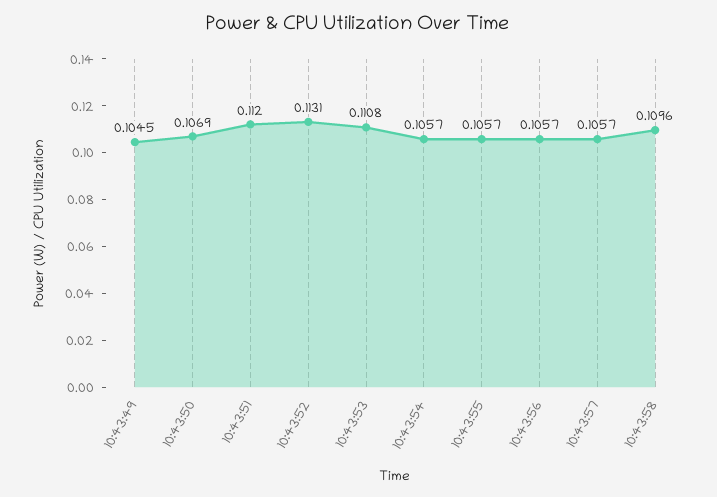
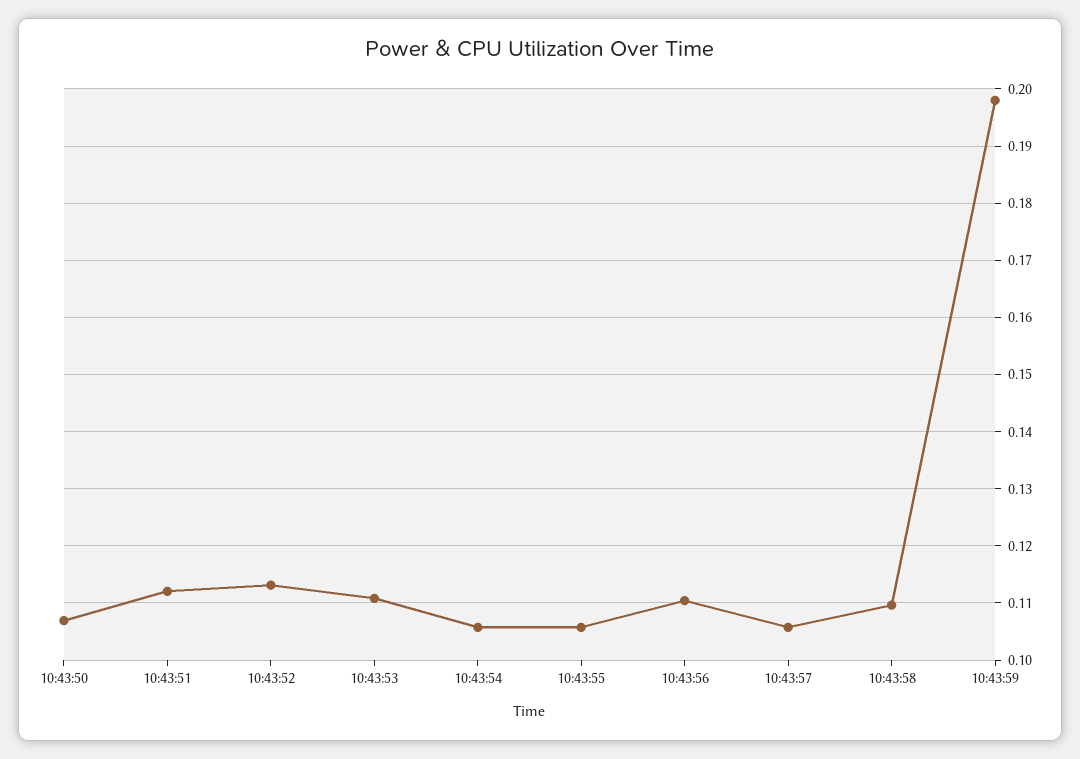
10:43:49: 0.1045 -> none
10:43:56: 0.1057 -> 0.11
10:43:59: none -> 0.198

